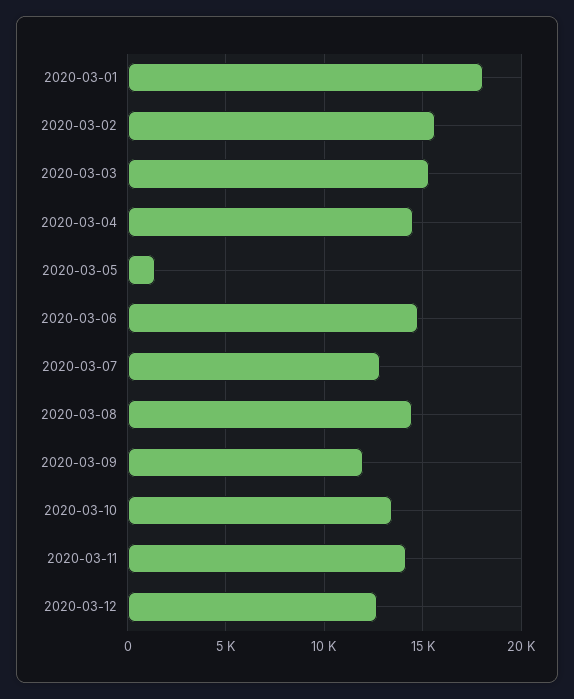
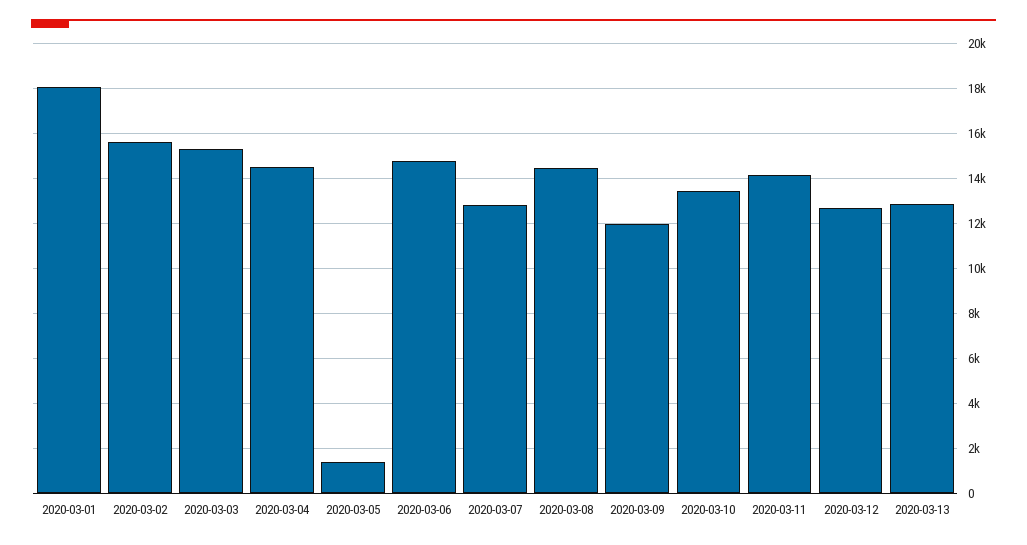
2020-03-13: none -> 13000

